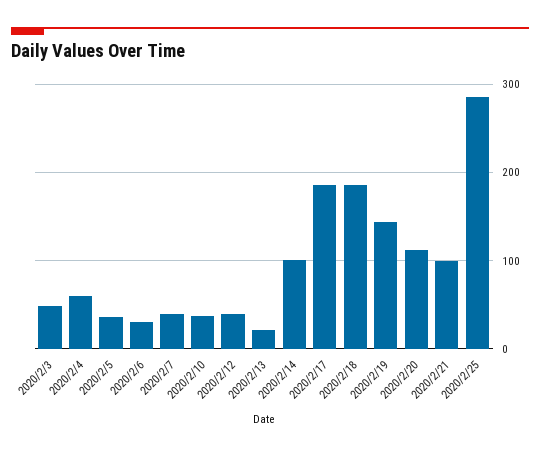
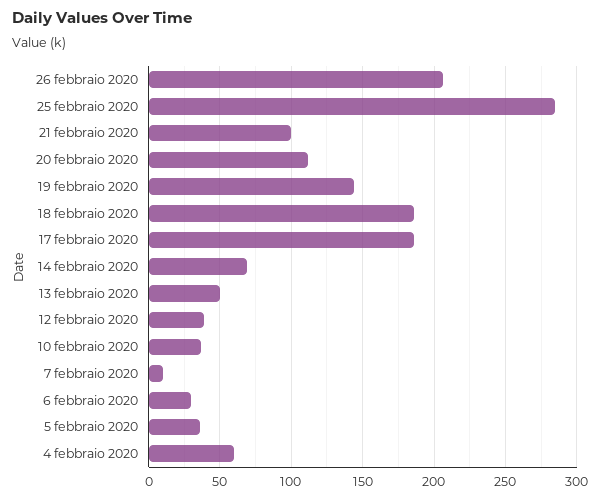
2020/2/3: 50 -> none
2020/2/7: 40 -> 10
2020/2/13: 20 -> 50
2020/2/14: 100 -> 70
26 febbraio 2020: none -> 205

